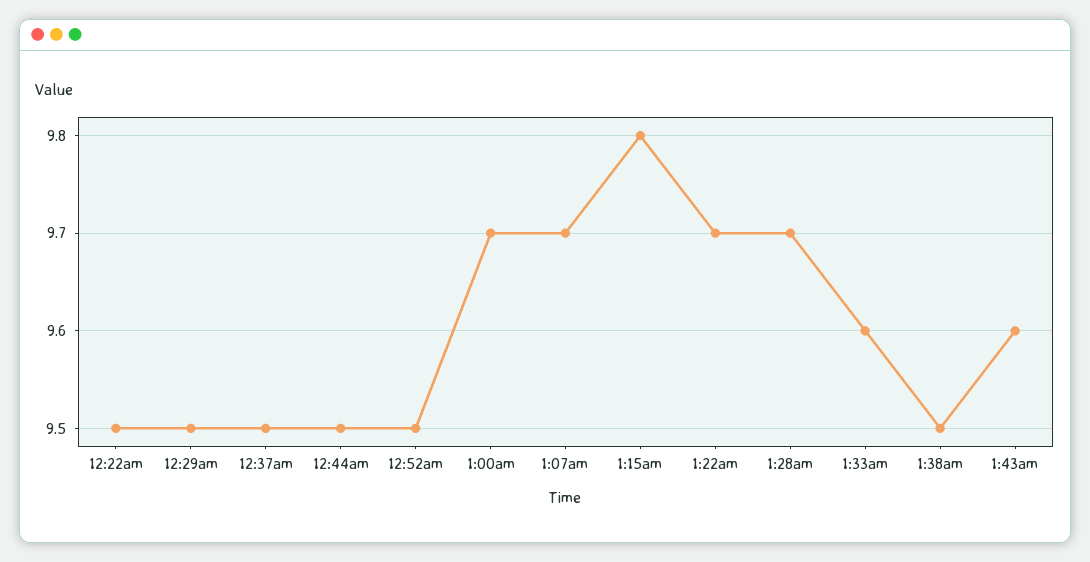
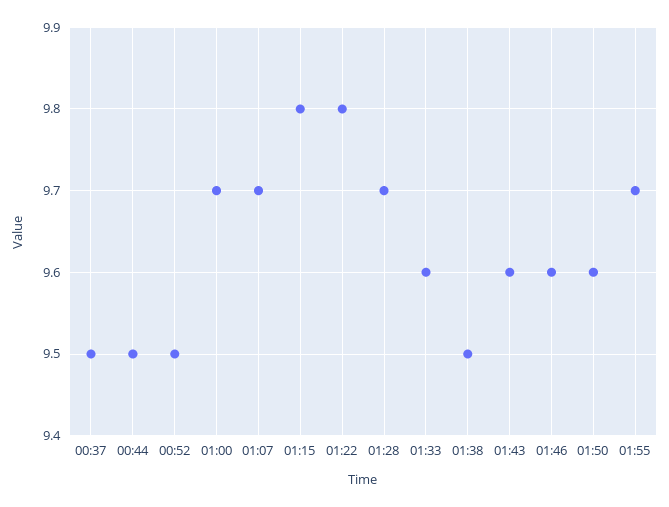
12:22am: 9.5 -> none
12:29am: 9.5 -> none
1:22am: 9.7 -> 9.8
01:46: none -> 9.6
01:50: none -> 9.6
01:55: none -> 9.7

